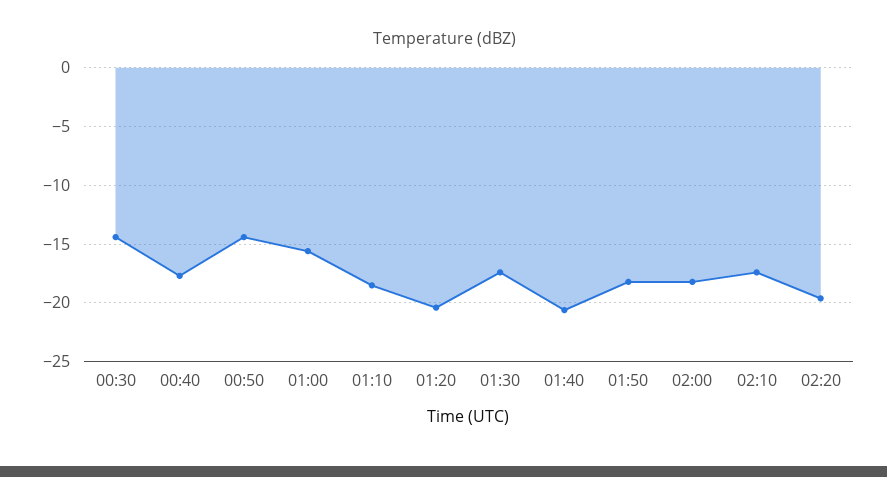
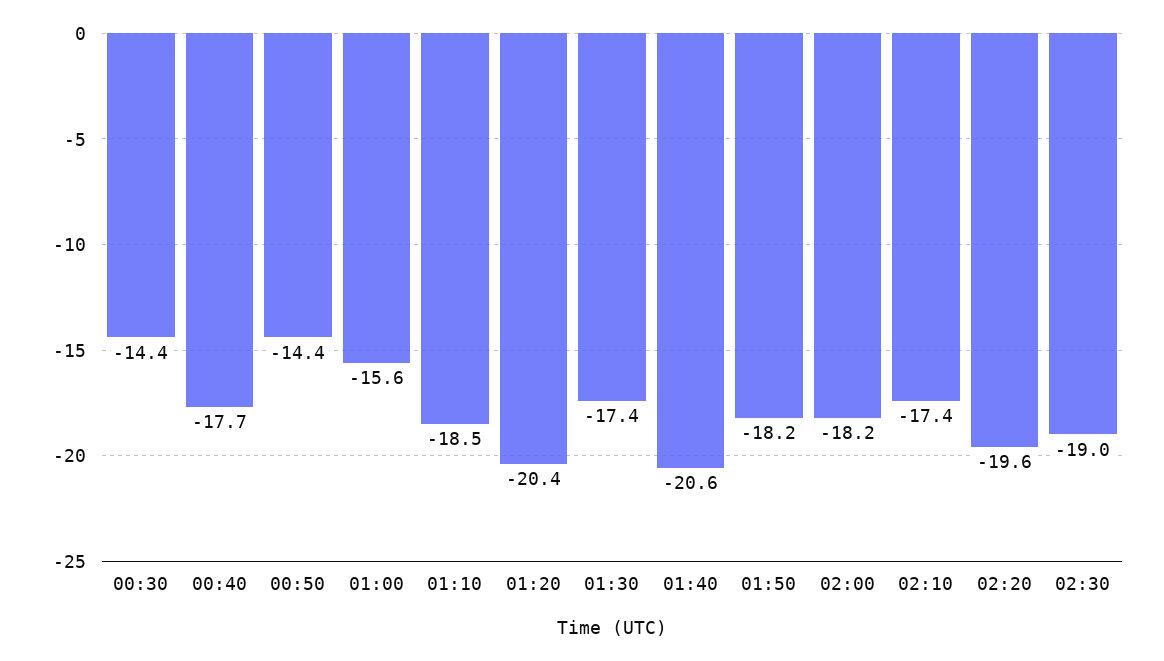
02:30: none -> -19

